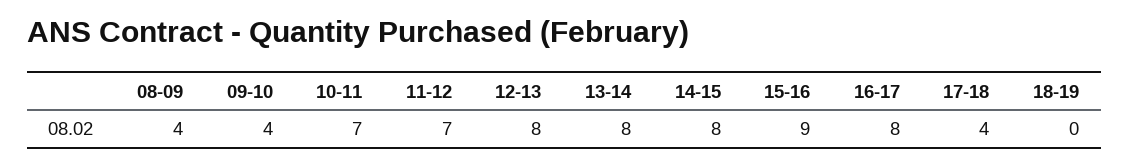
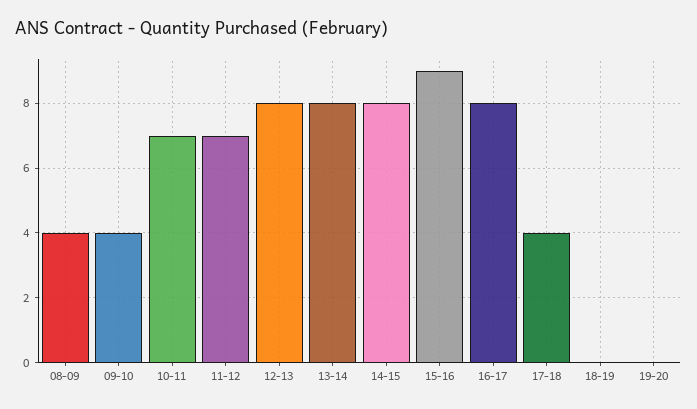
19-20: none -> 0

